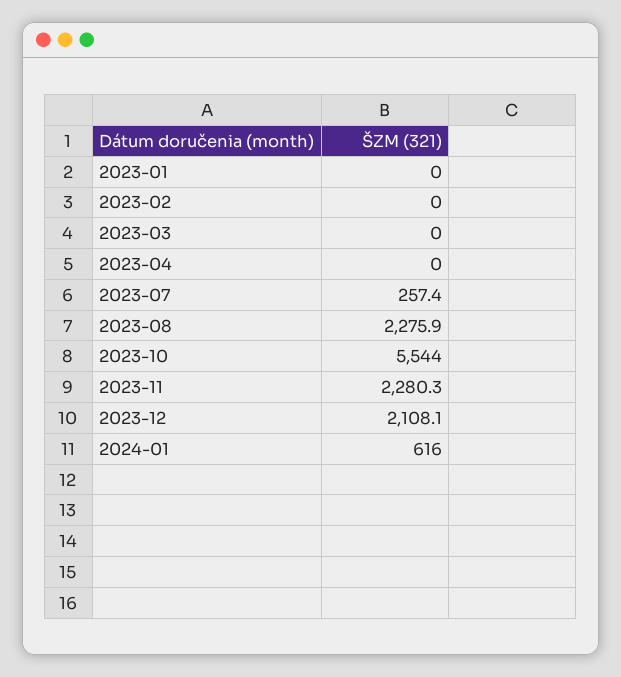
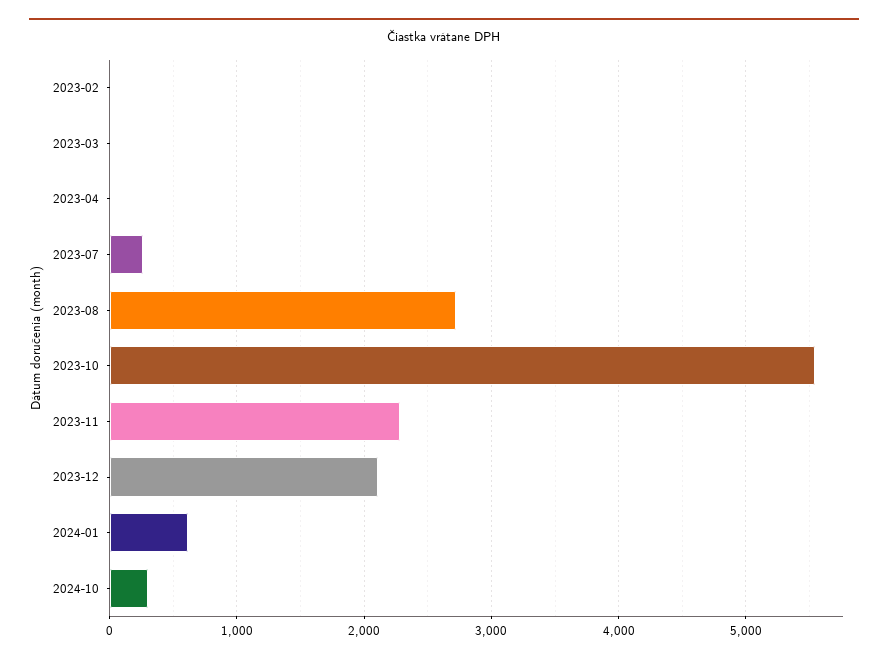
2023-01: 0 -> none
2023-08: 2275.9 -> 2700
2024-10: none -> 300

